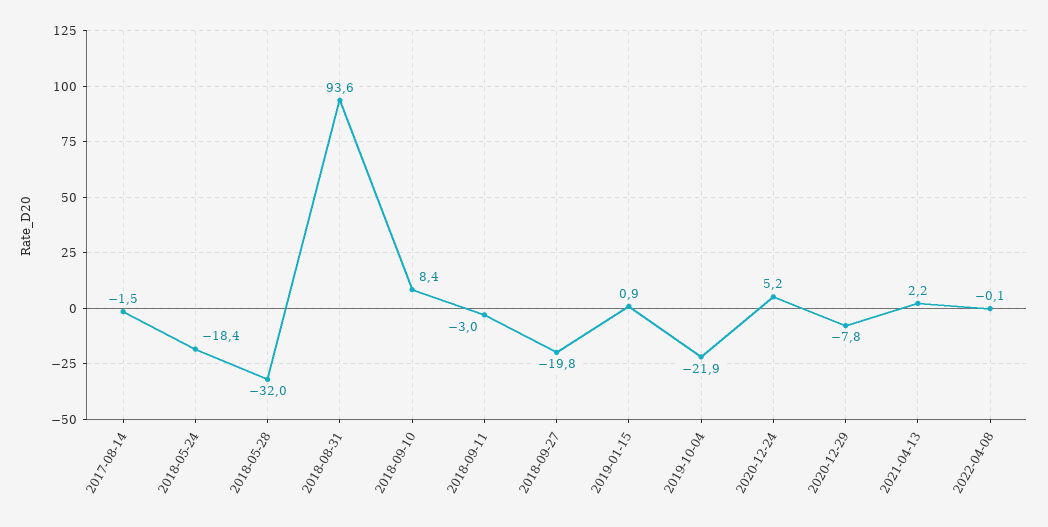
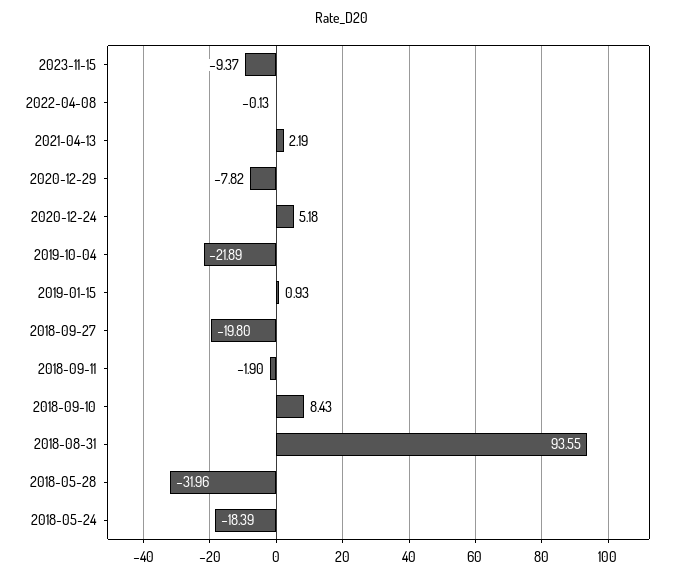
2017-08-14: -1.5 -> none
2018-09-11: -3 -> -1.9
2023-11-15: none -> -9.37

